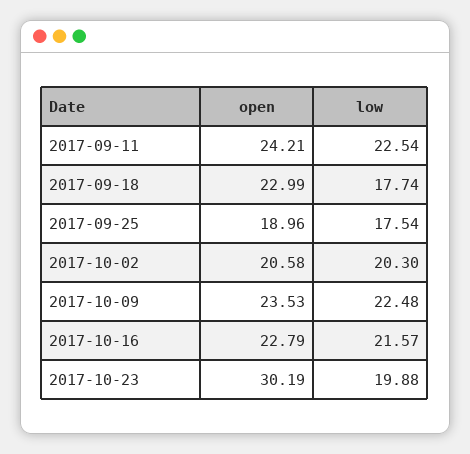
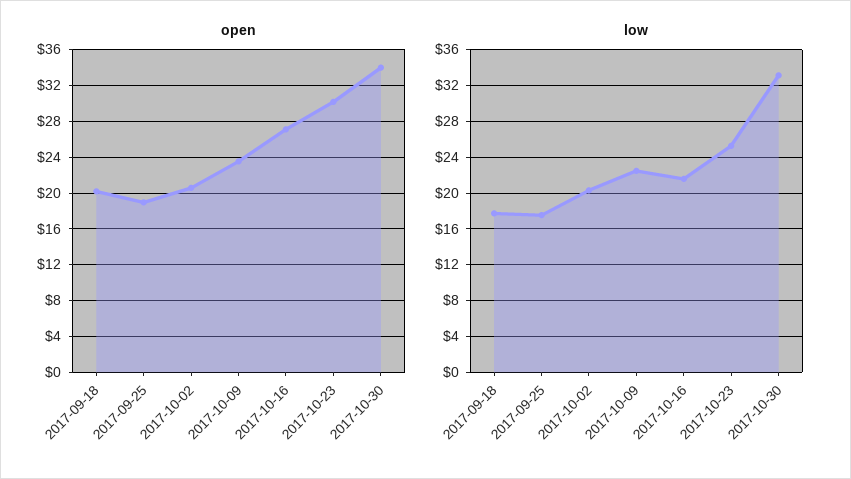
open, 2017-09-11: 24.21 -> none
low, 2017-09-11: 22.54 -> none
open, 2017-09-18: 22.99 -> 20
open, 2017-10-16: 22.79 -> 27
low, 2017-10-23: 19.88 -> 25
open, 2017-10-30: none -> 34
low, 2017-10-30: none -> 33

